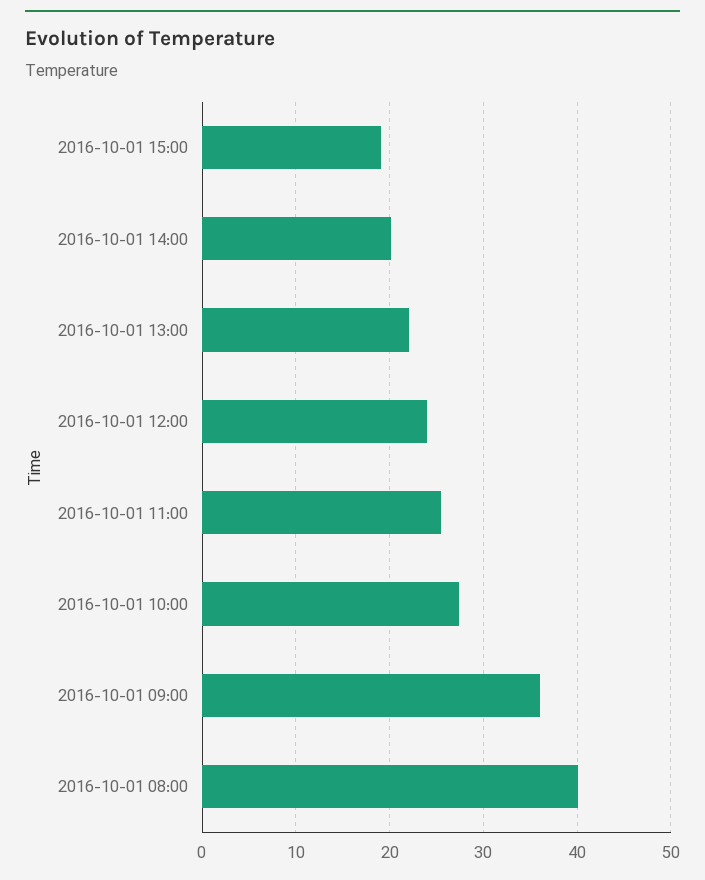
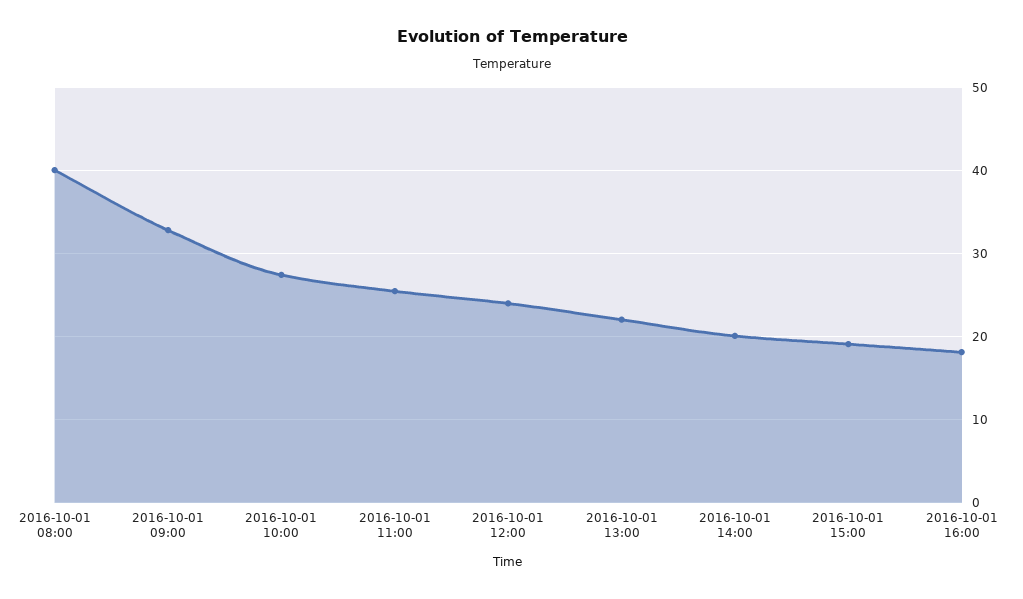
2016-10-01 09:00: 36 -> 33
2016-10-01 16:00: none -> 18

